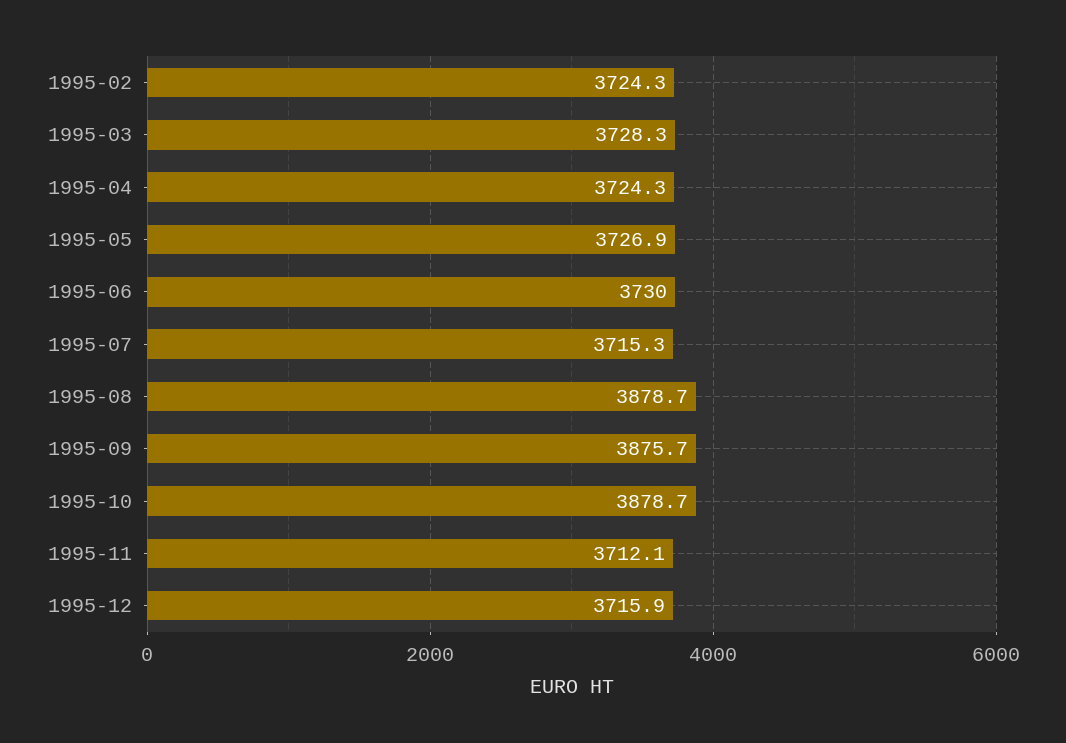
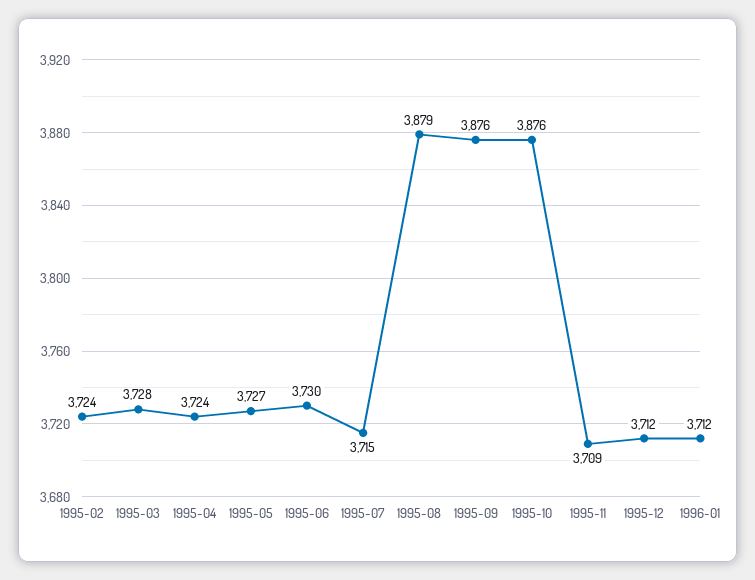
1995-10: 3878.7 -> 3876
1995-11: 3712.1 -> 3709
1995-12: 3715.9 -> 3712
1996-01: none -> 3712

